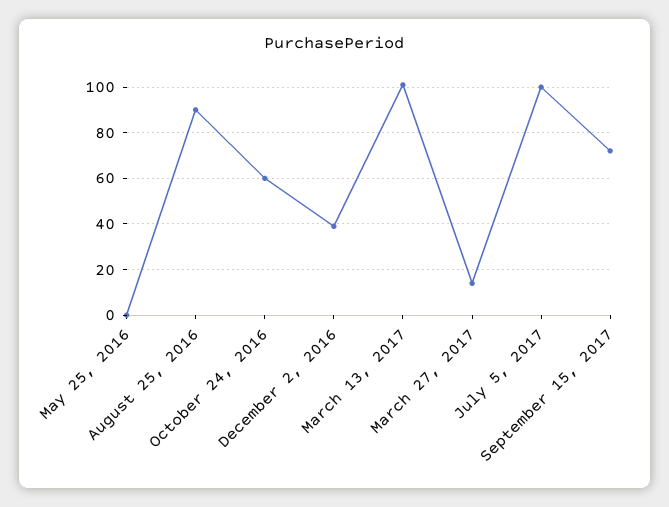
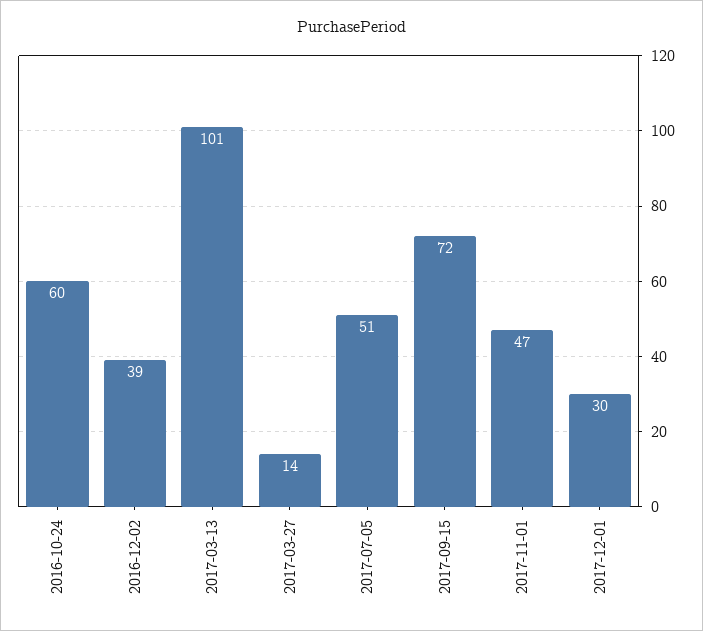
May 25, 2016: 0 -> none
August 25, 2016: 90 -> none
July 5, 2017: 100 -> 51
2017-11-01: none -> 47
2017-12-01: none -> 30

